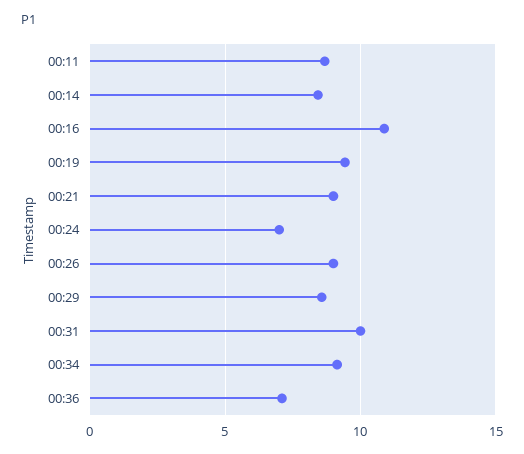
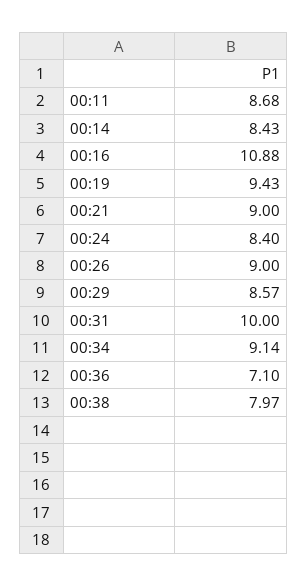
00:24: 7 -> 8.4
00:38: none -> 7.97

